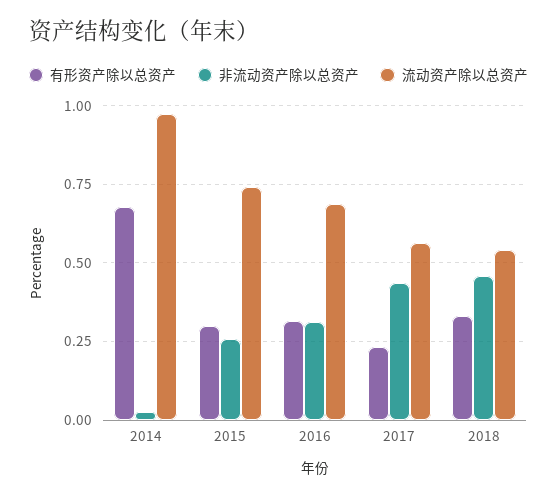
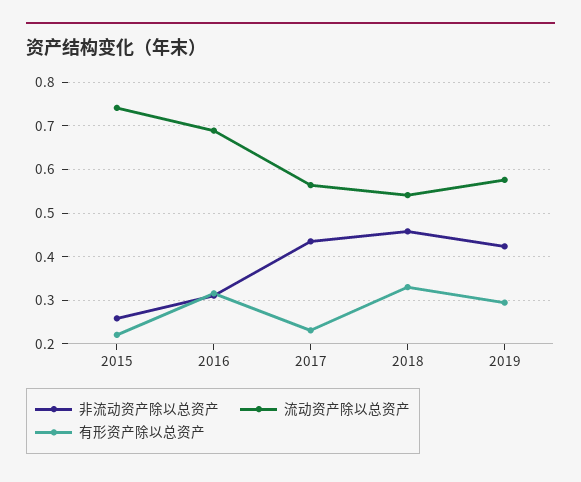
有形资产除以总资产, 2014: 0.675 -> none
非流动资产除以总资产, 2014: 0.025 -> none
流动资产除以总资产, 2014: 0.975 -> none
有形资产除以总资产, 2015: 0.3 -> 0.22
非流动资产除以总资产, 2019: none -> 0.42
流动资产除以总资产, 2019: none -> 0.58
有形资产除以总资产, 2019: none -> 0.3

